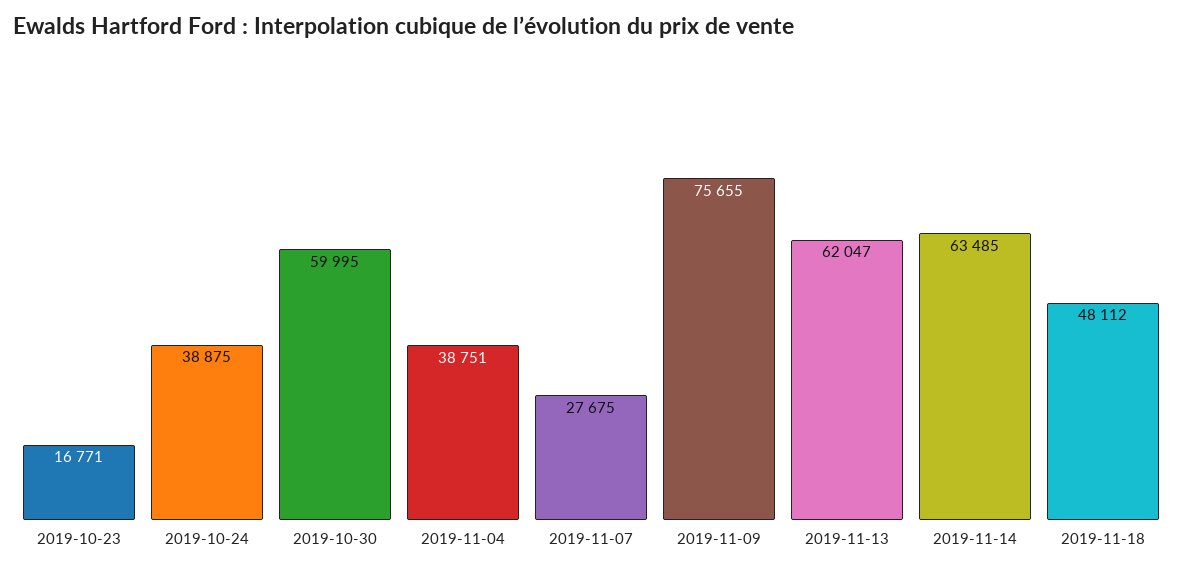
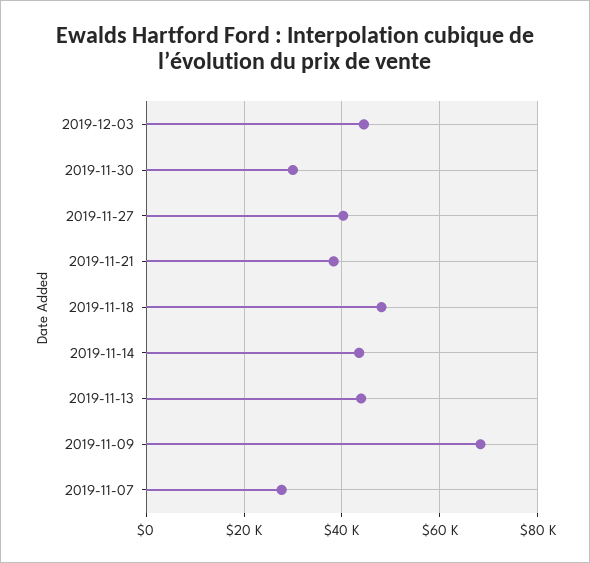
2019-10-23: 16771 -> none
2019-10-24: 38875 -> none
2019-10-30: 59995 -> none
2019-11-04: 38751 -> none
2019-11-09: 75655 -> 68000
2019-11-13: 62047 -> 44000
2019-11-14: 63485 -> 44000
2019-12-03: none -> 44000
2019-11-30: none -> 30000
2019-11-27: none -> 40000
2019-11-21: none -> 38000

